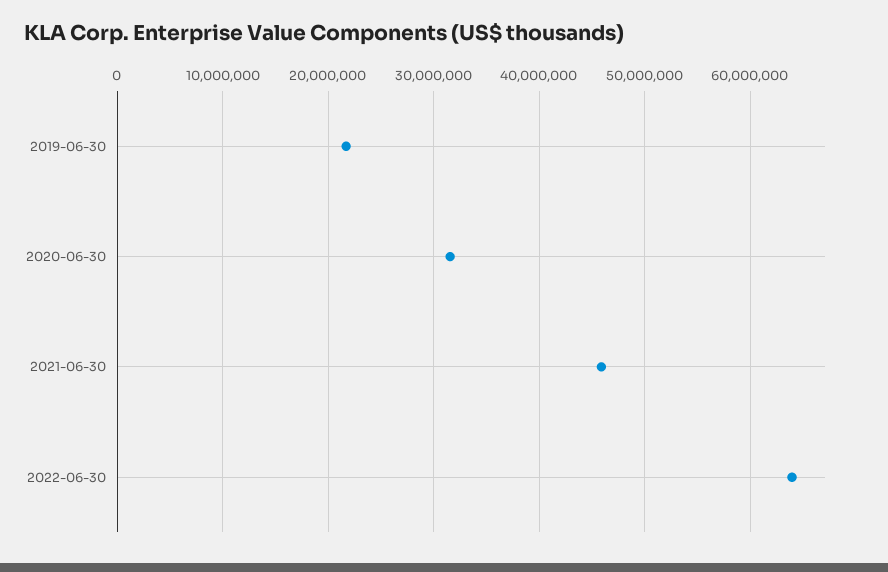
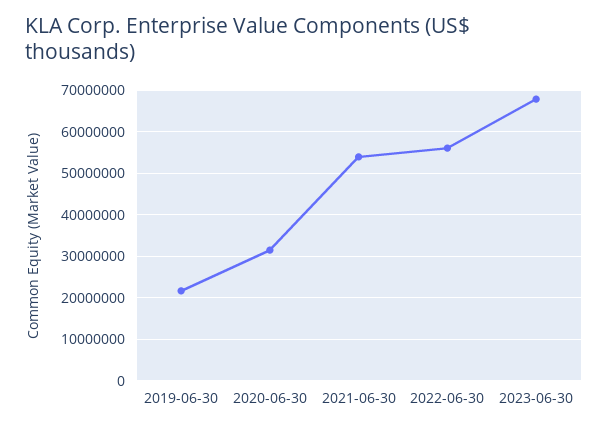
2021-06-30: 46000000 -> 54000000
2022-06-30: 64000000 -> 56000000
2023-06-30: none -> 68000000

